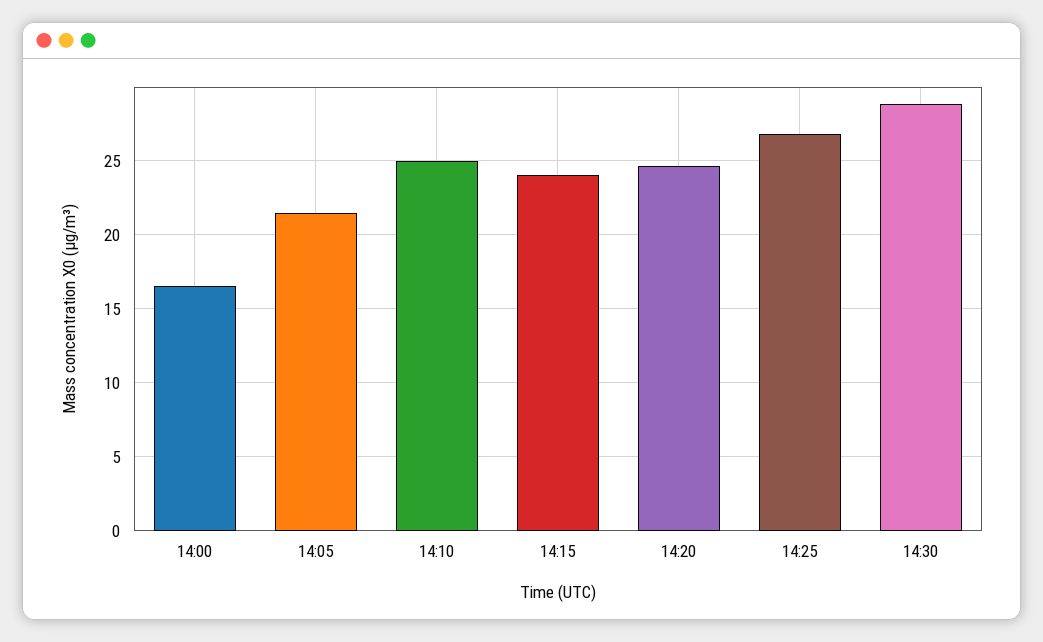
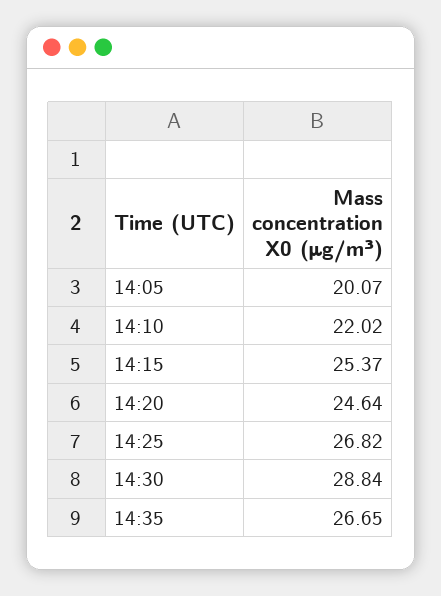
14:00: 16.5 -> none
14:05: 21.5 -> 20.07
14:10: 25 -> 22.02
14:15: 24 -> 25.37
14:35: none -> 26.65

